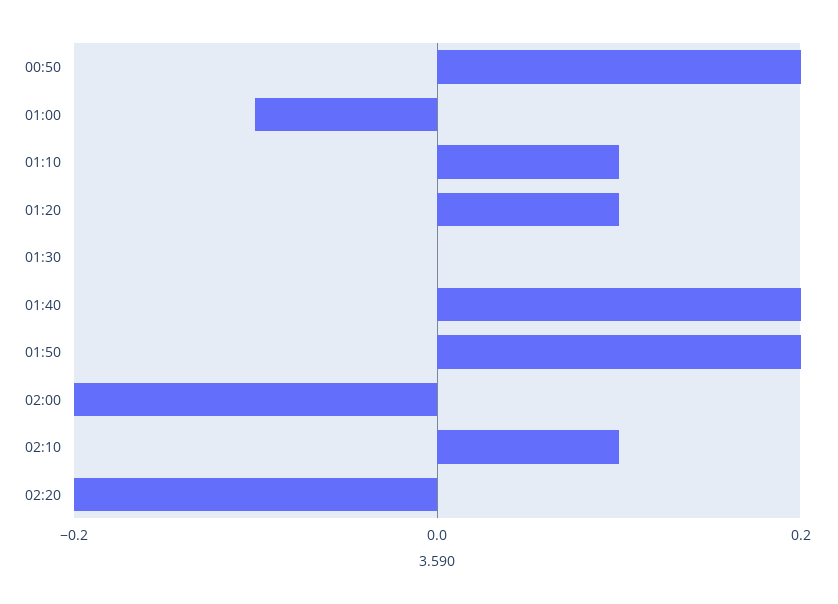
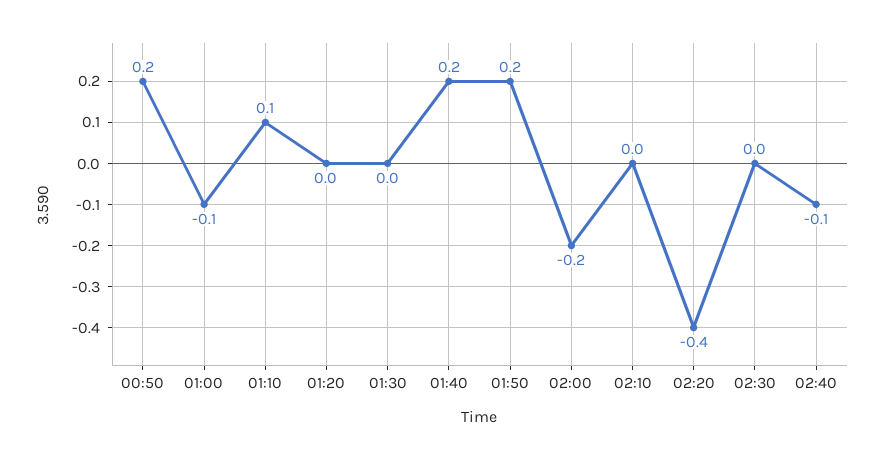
01:20: 0.1 -> 0
02:10: 0.1 -> 0
02:20: -0.2 -> -0.4
02:30: none -> 0
02:40: none -> -0.1

